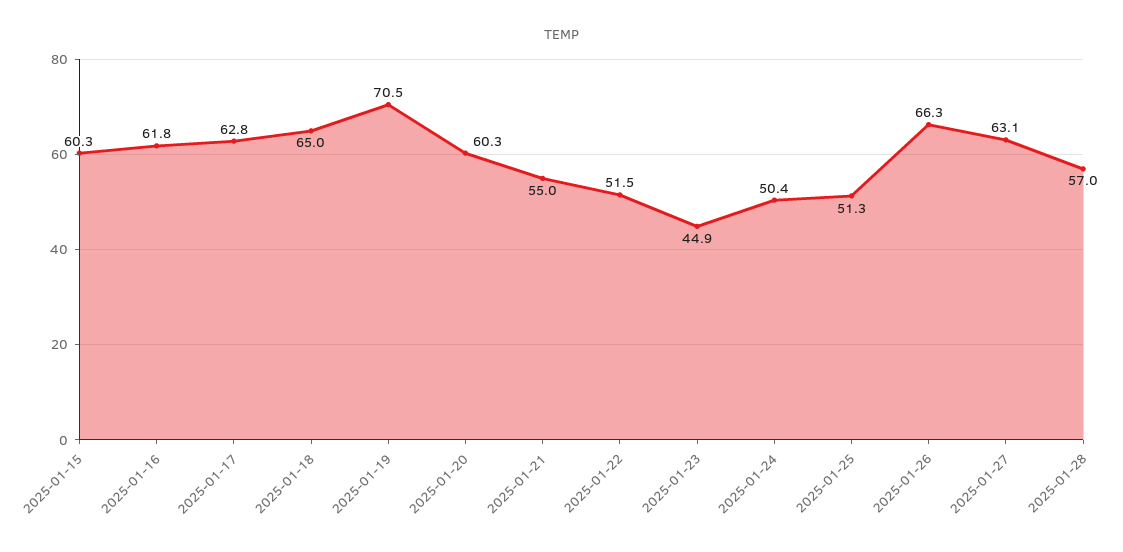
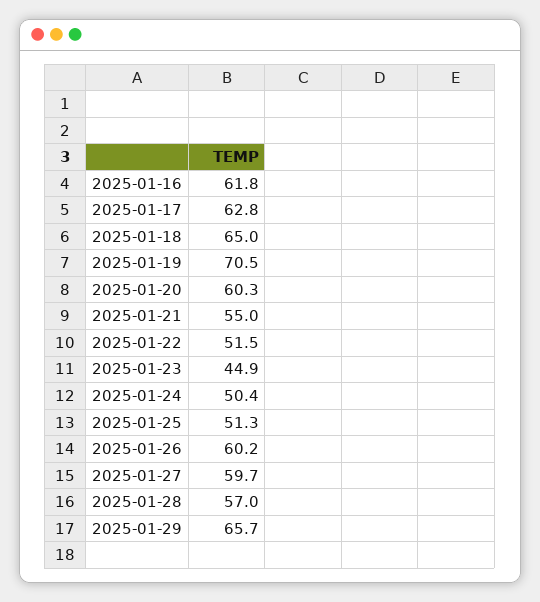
2025-01-15: 60.3 -> none
2025-01-26: 66.3 -> 60.2
2025-01-27: 63.1 -> 59.7
2025-01-29: none -> 65.7

